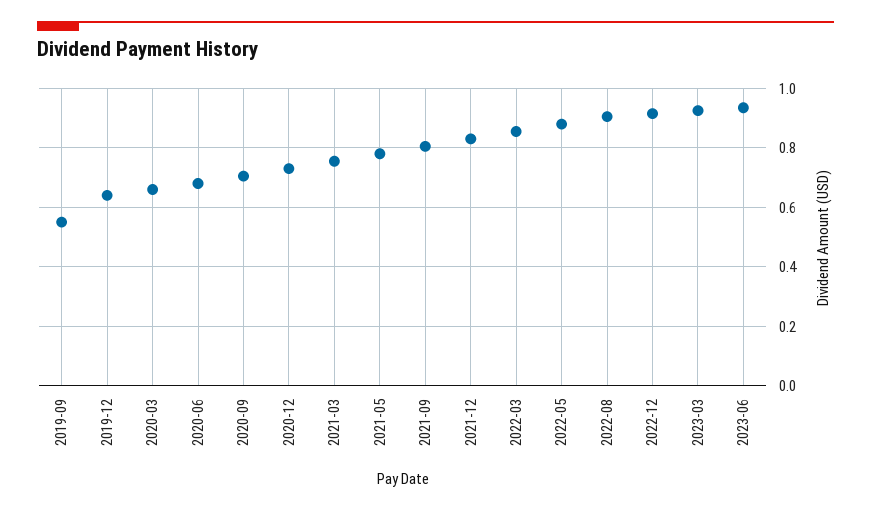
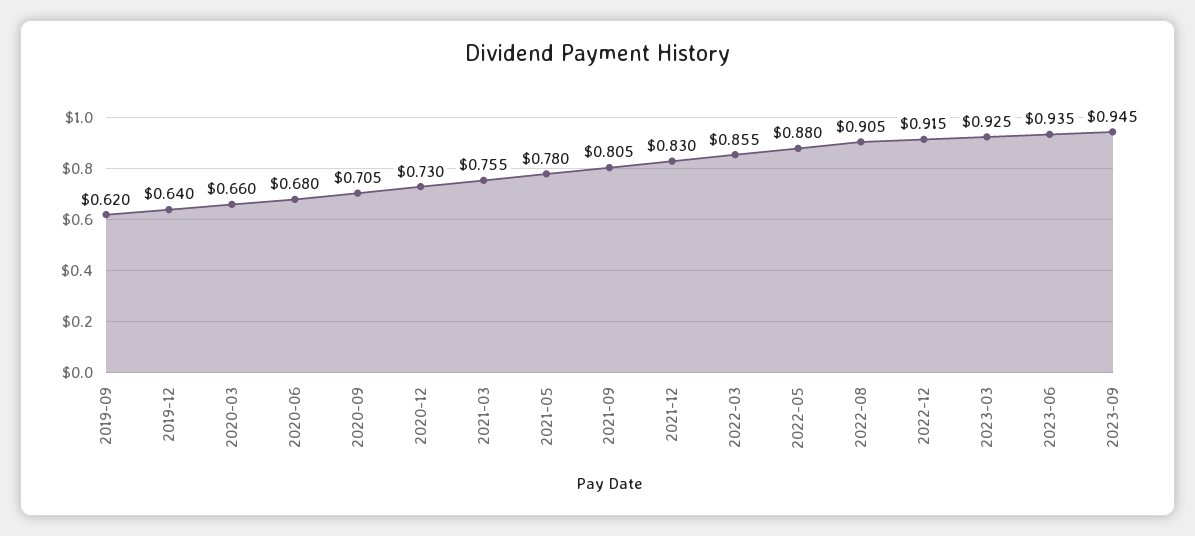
2019-09: 0.55 -> 0.62
2023-09: none -> 0.945

